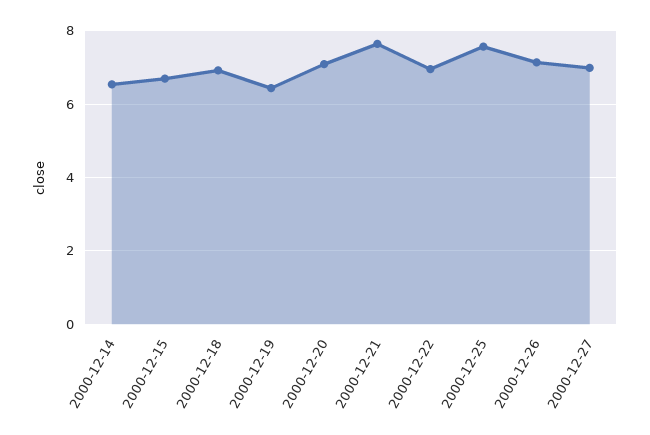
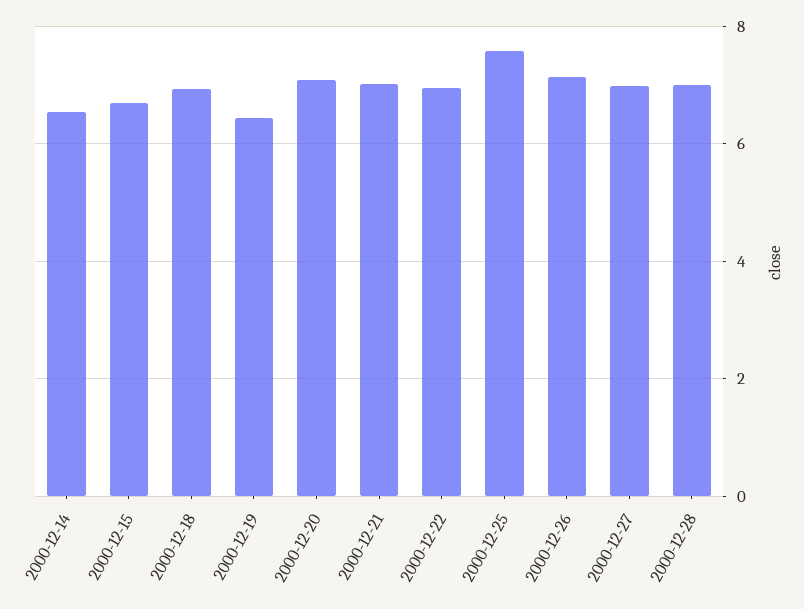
2000-12-21: 7.6 -> 7
2000-12-28: none -> 7

